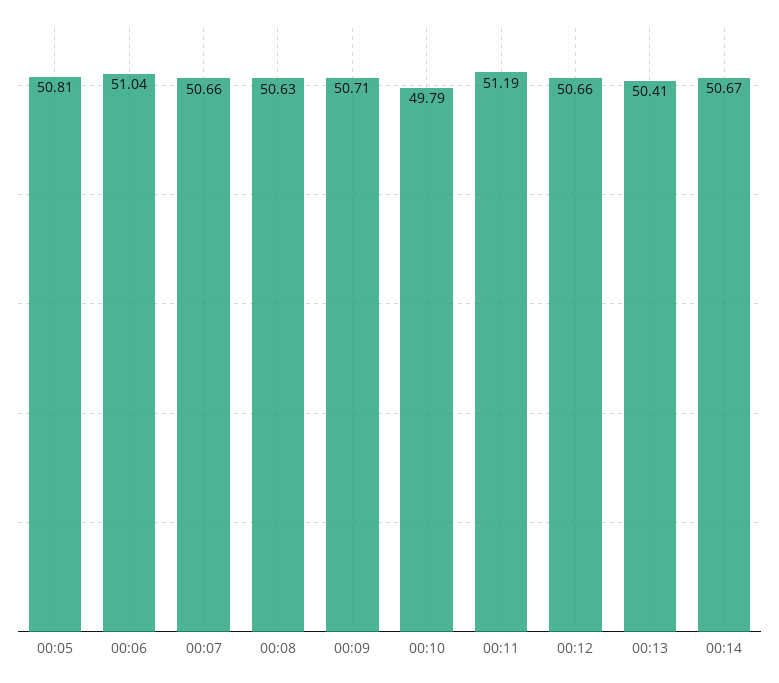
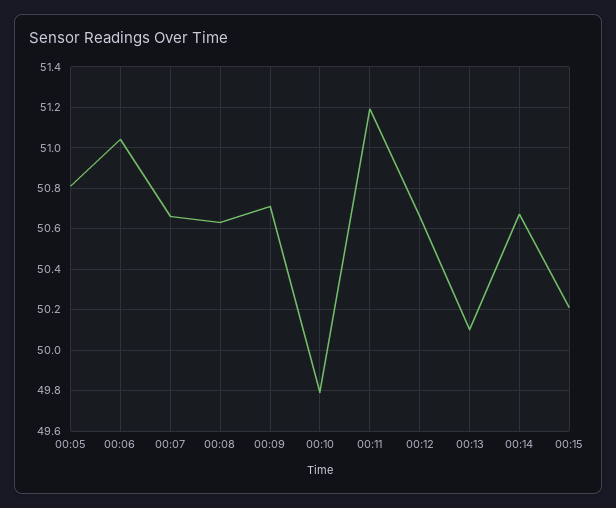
00:13: 50.41 -> 50.1
00:15: none -> 50.2

